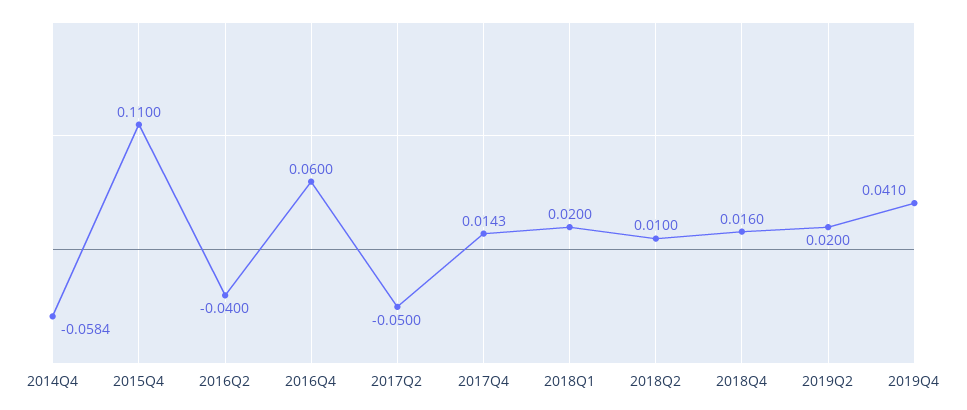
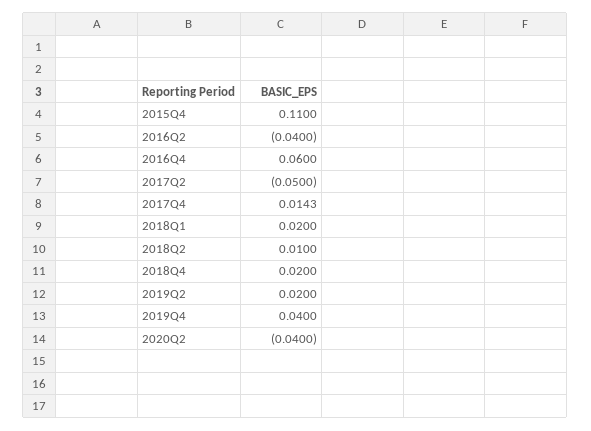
2014Q4: -0.0584 -> none
2018Q4: 0.016 -> 0.02
2019Q4: 0.041 -> 0.04
2020Q2: none -> -0.04

